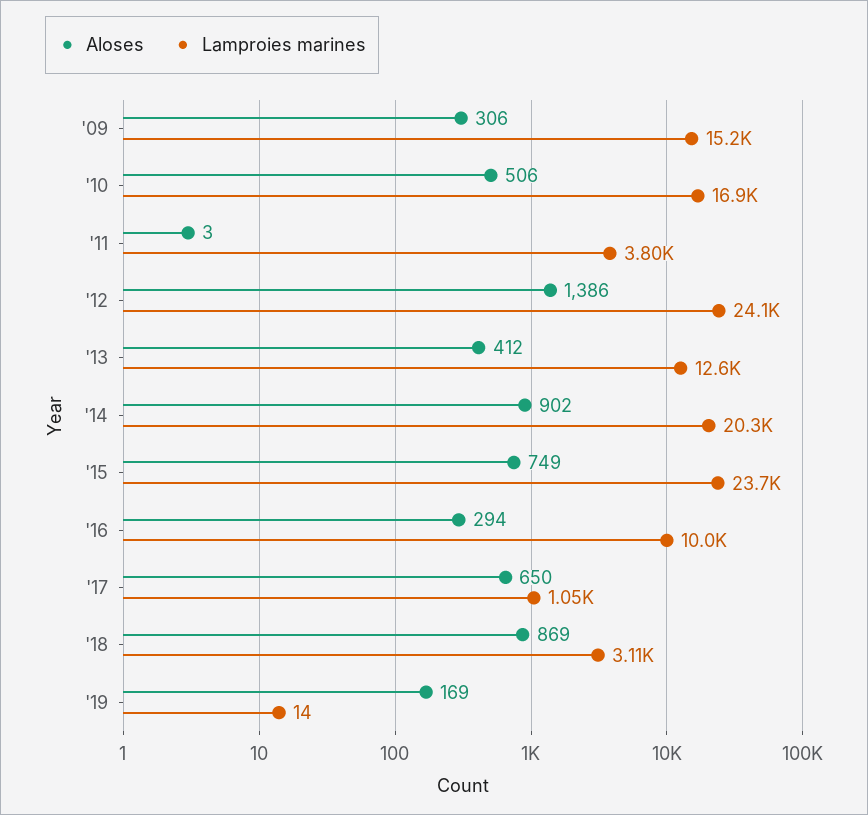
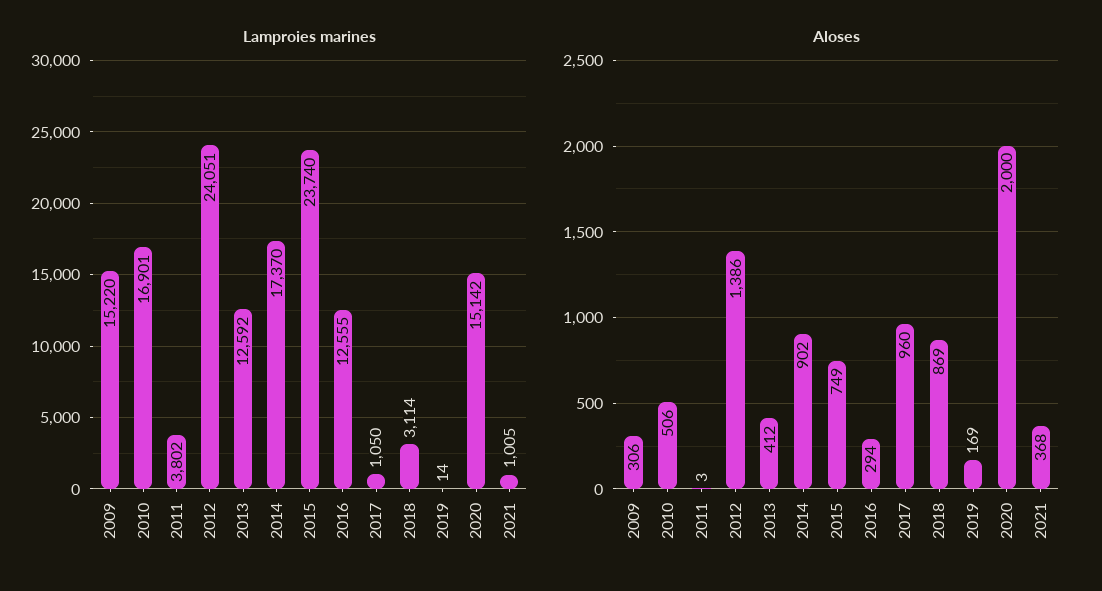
Lamproies marines, '14: 20300 -> 17370
Lamproies marines, '16: 10000 -> 12555
Aloses, '17: 650 -> 960
Lamproies marines, 2020: none -> 15142
Lamproies marines, 2021: none -> 1005
Aloses, 2020: none -> 2000
Aloses, 2021: none -> 368

